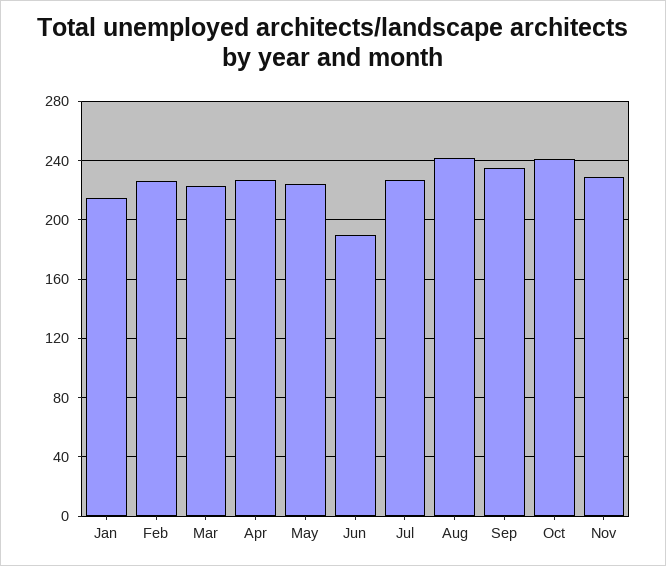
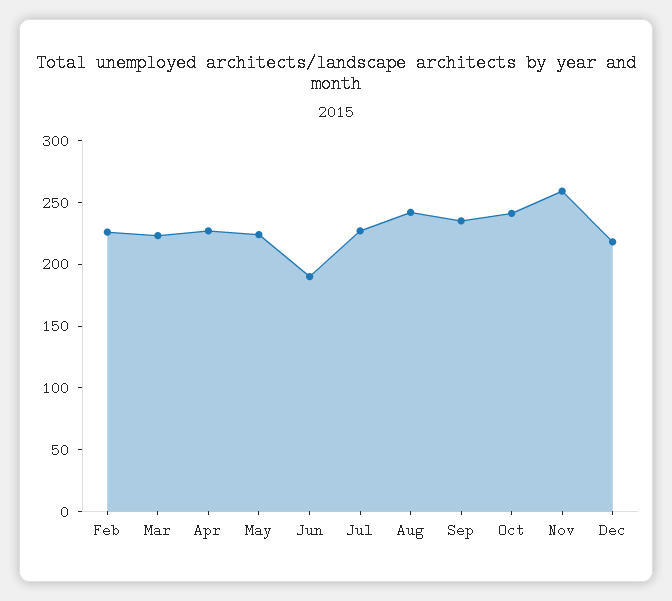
Jan: 215 -> none
Nov: 230 -> 260
Dec: none -> 220

